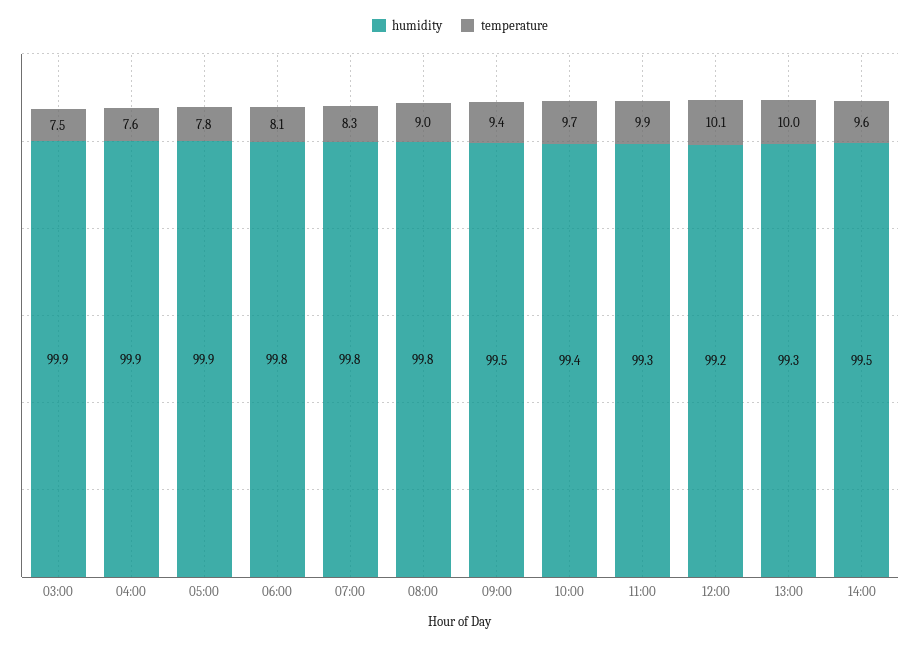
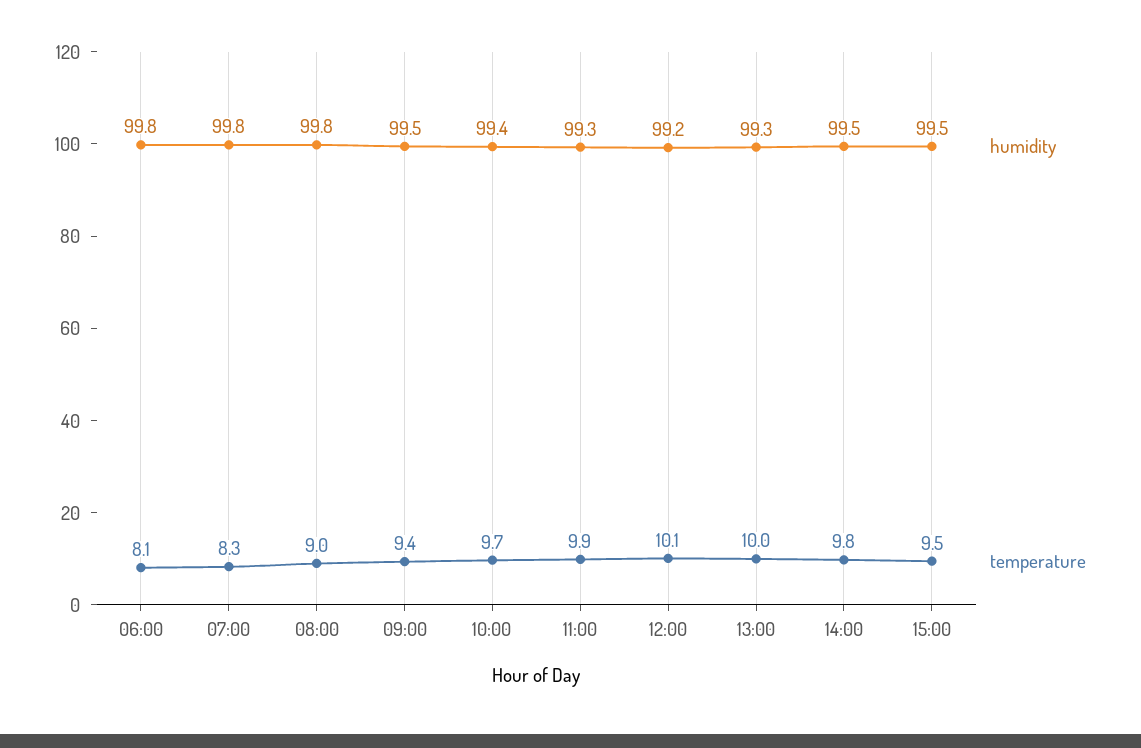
humidity, 03:00: 99.9 -> none
temperature, 03:00: 7.5 -> none
humidity, 04:00: 99.9 -> none
temperature, 04:00: 7.6 -> none
humidity, 05:00: 99.9 -> none
temperature, 05:00: 7.8 -> none
temperature, 14:00: 9.6 -> 9.8
humidity, 15:00: none -> 99.5
temperature, 15:00: none -> 9.5

